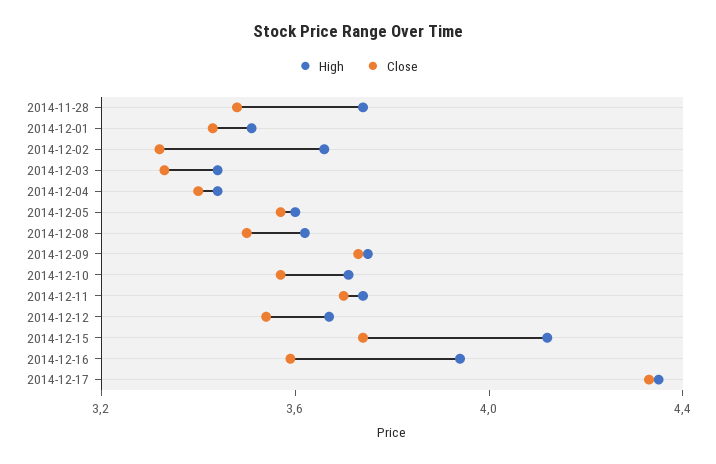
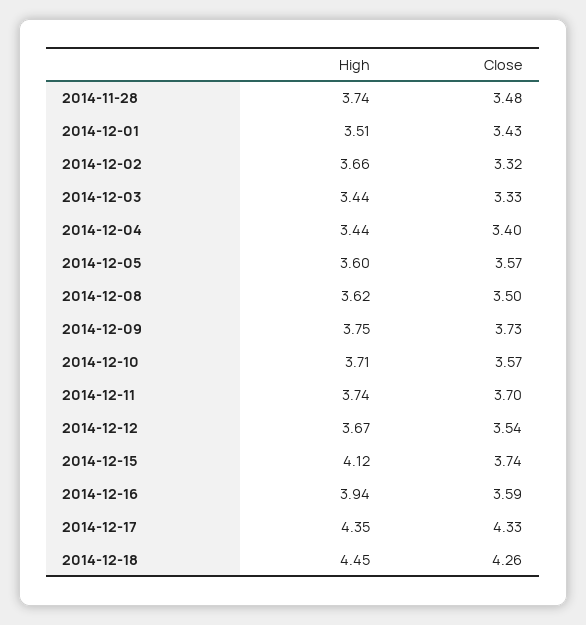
High, 2014-12-18: none -> 4.45
Close, 2014-12-18: none -> 4.26

